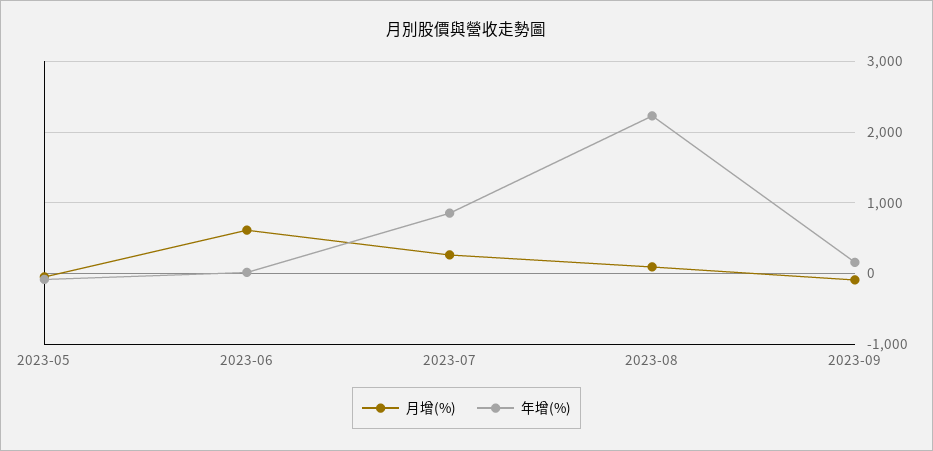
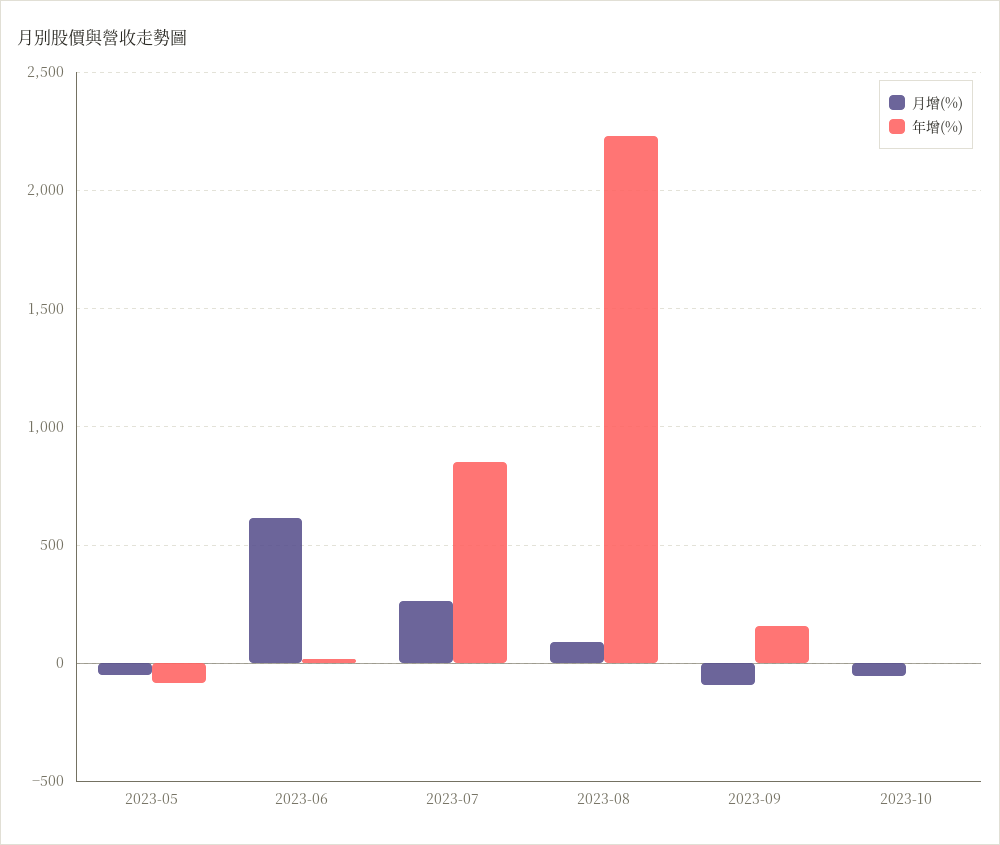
月增(%), 2023-10: none -> -50
年增(%), 2023-10: none -> 0

